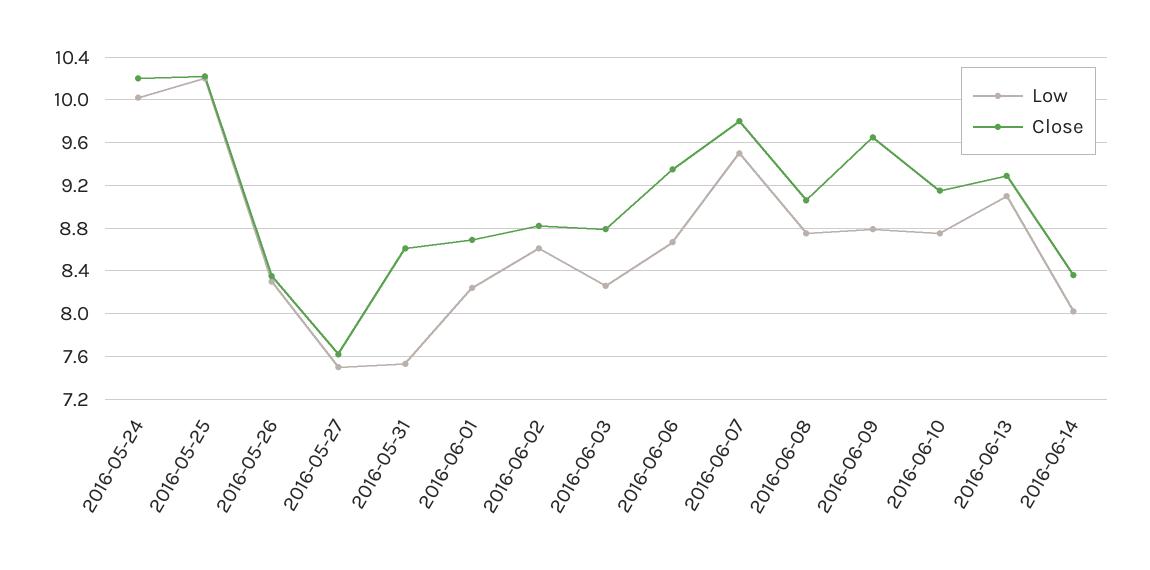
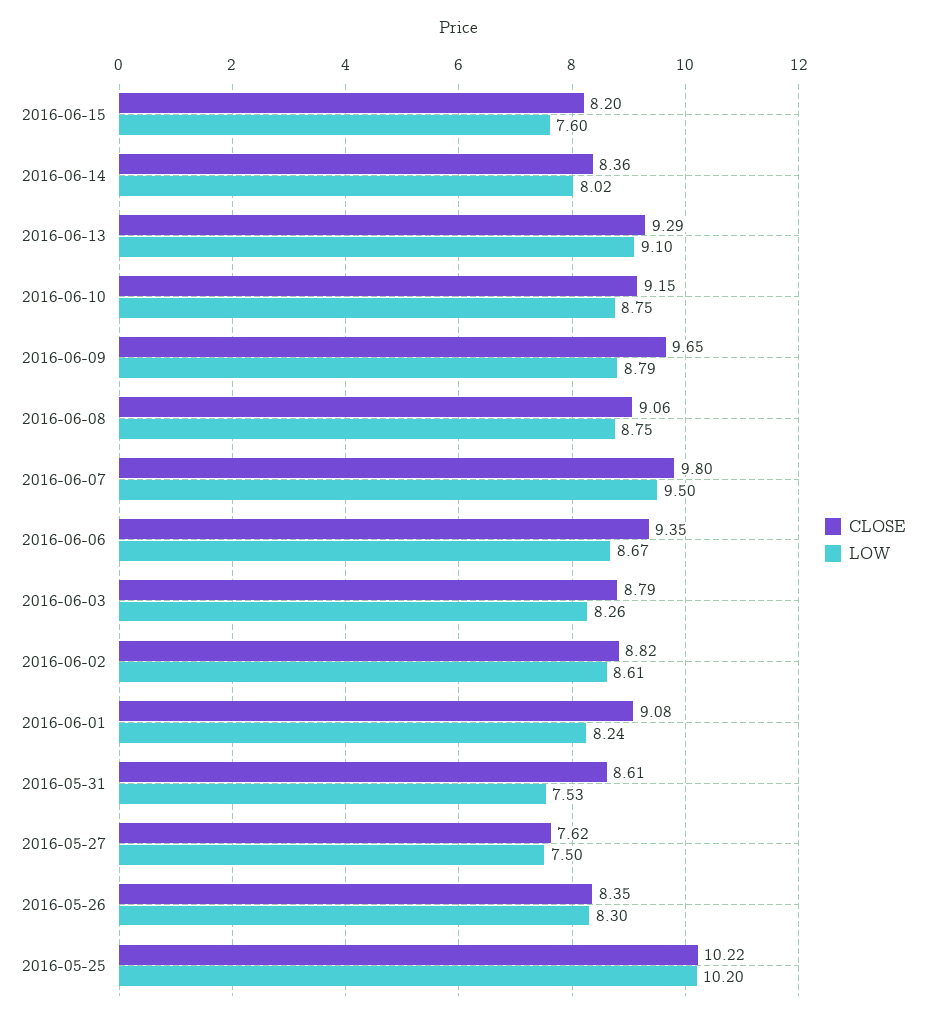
Low, 2016-05-24: 10 -> none
Close, 2016-05-24: 10.2 -> none
Close, 2016-06-01: 8.7 -> 9.08
Close, 2016-06-15: none -> 8.2
Low, 2016-06-15: none -> 7.6

